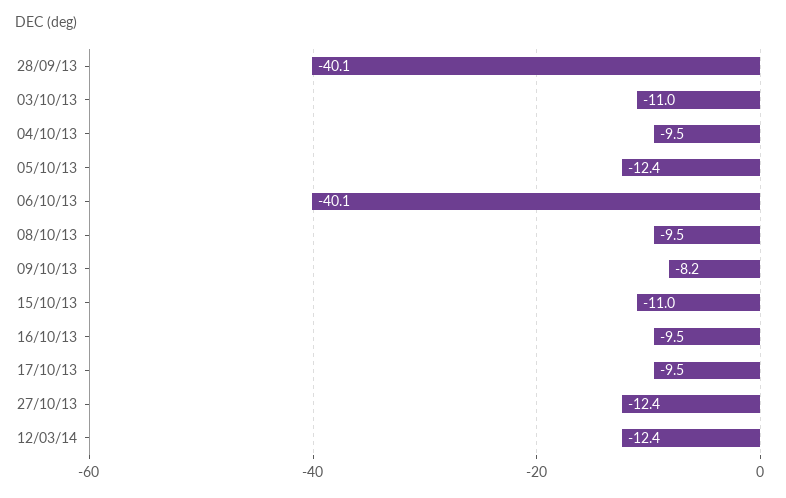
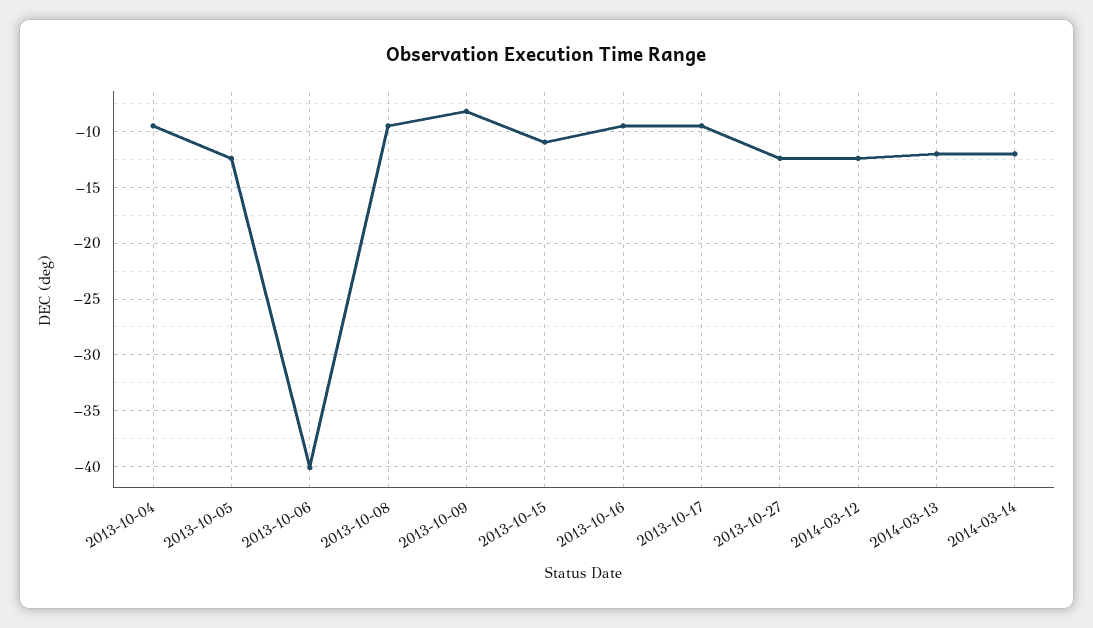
28/09/13: -40.1 -> none
03/10/13: -11 -> none
2014-03-13: none -> -12
2014-03-14: none -> -12

